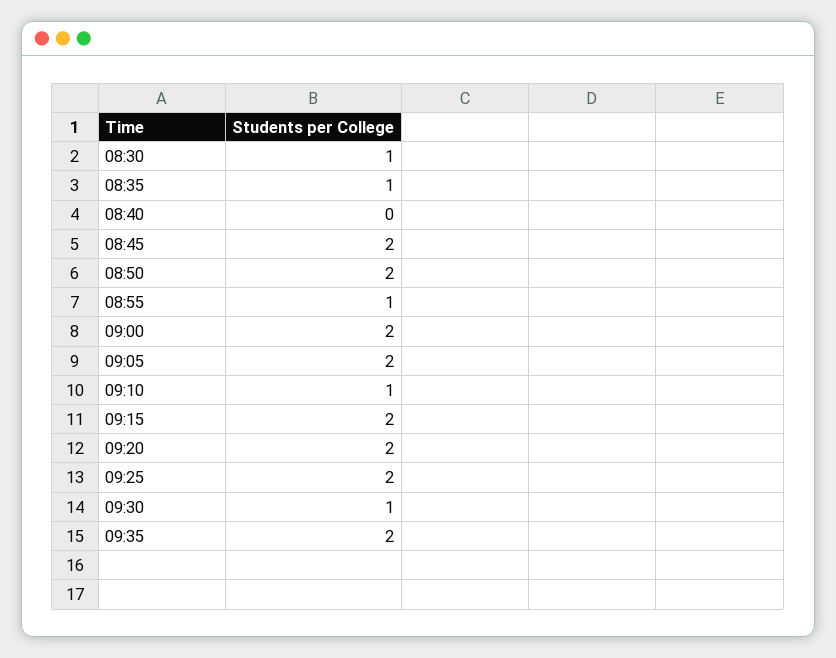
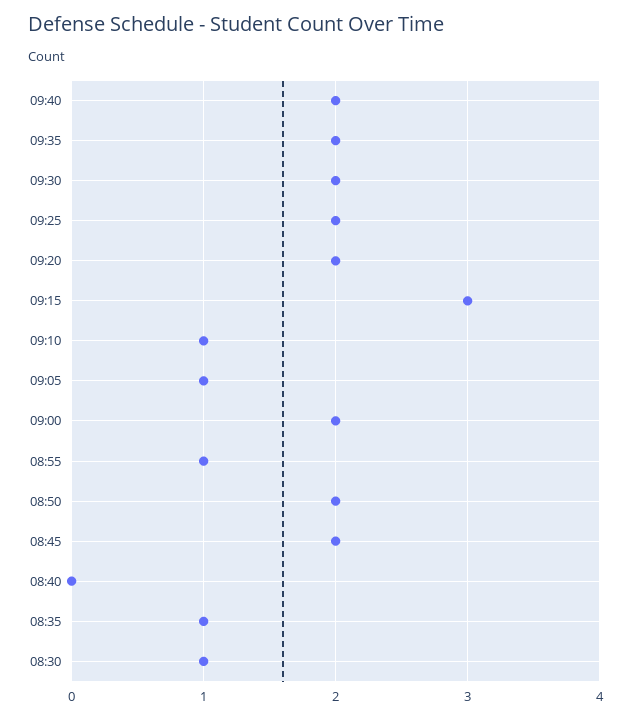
09:05: 2 -> 1
09:15: 2 -> 3
09:30: 1 -> 2
09:40: none -> 2

